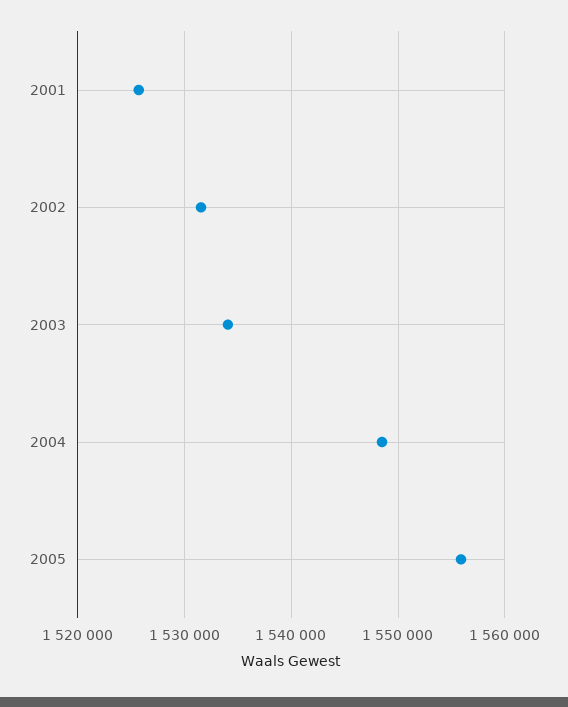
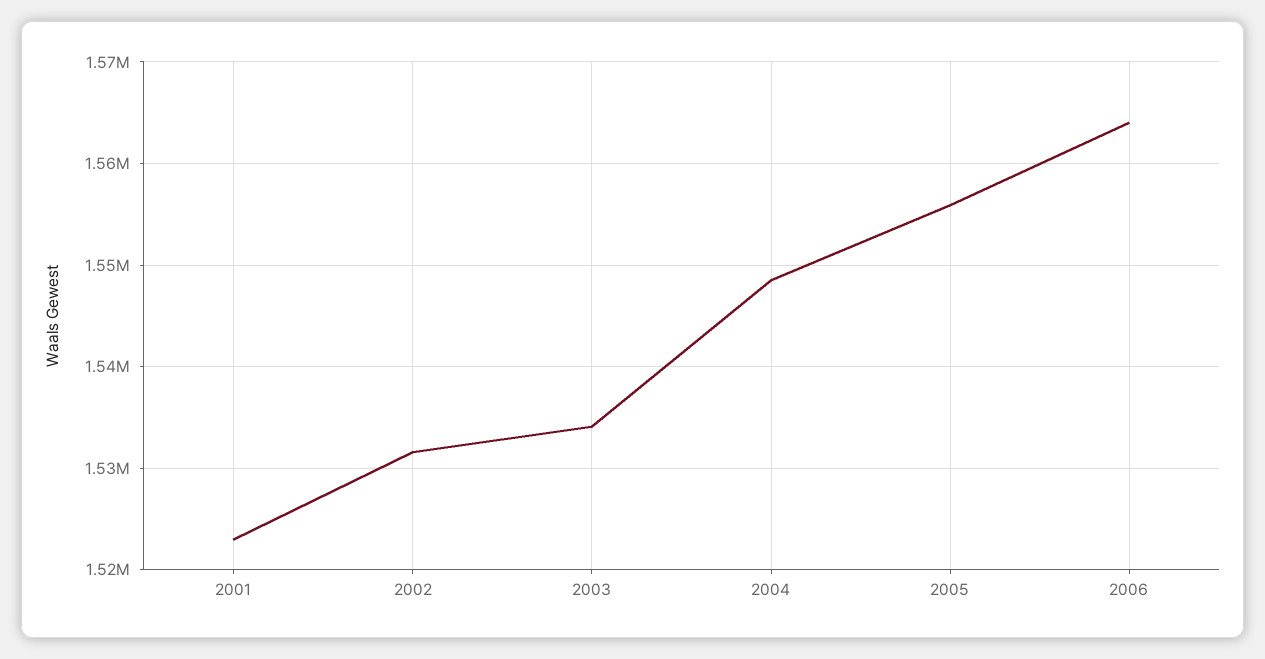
2001: 1526000 -> 1523000
2006: none -> 1564000

